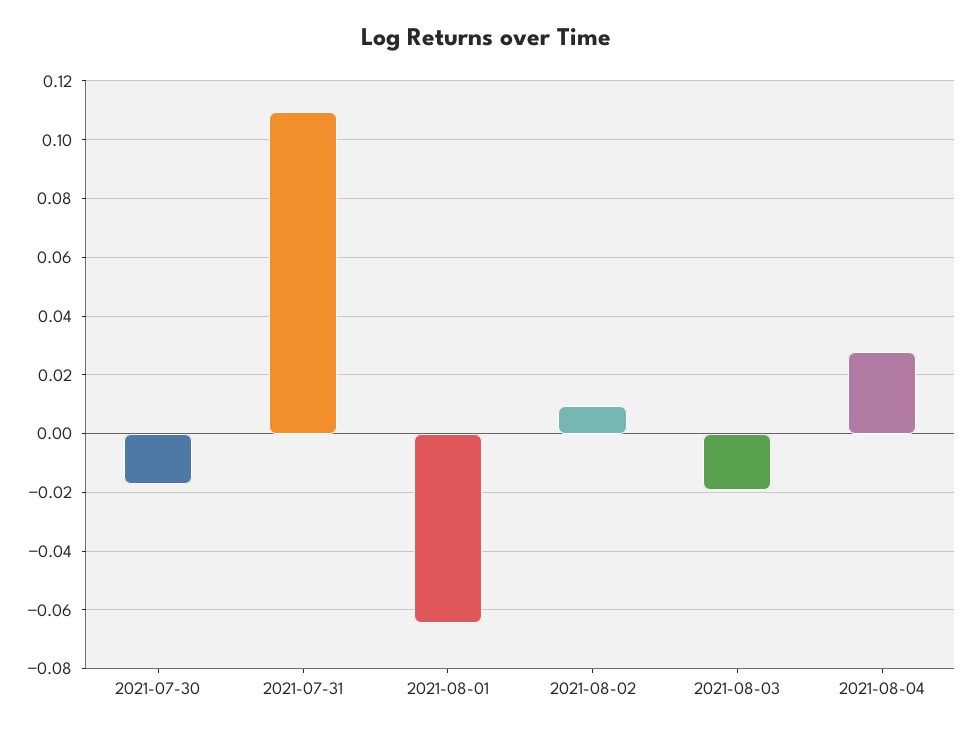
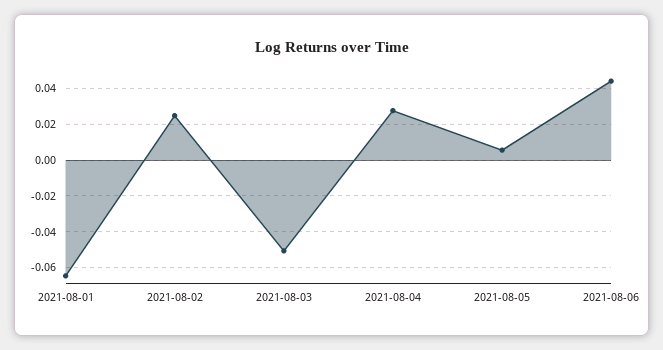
2021-07-30: -0.0175 -> none
2021-07-31: 0.11 -> none
2021-08-02: 0.01 -> 0.025
2021-08-03: -0.02 -> -0.05
2021-08-05: none -> 0.005
2021-08-06: none -> 0.045

